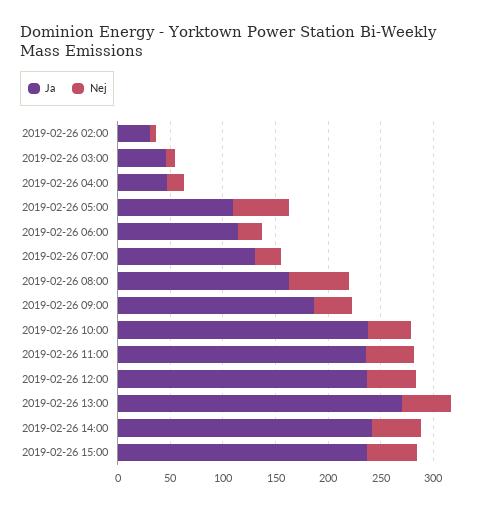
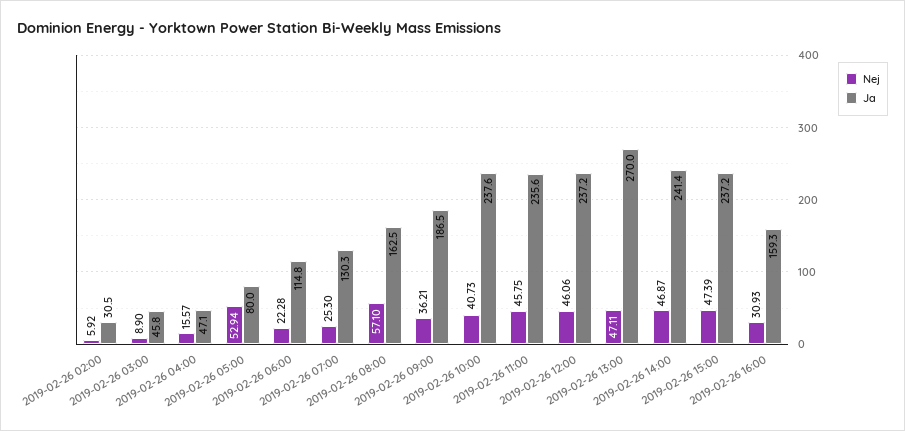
Ja, 2019-02-26 05:00: 110 -> 80
Nej, 2019-02-26 16:00: none -> 30.93
Ja, 2019-02-26 16:00: none -> 159.3

